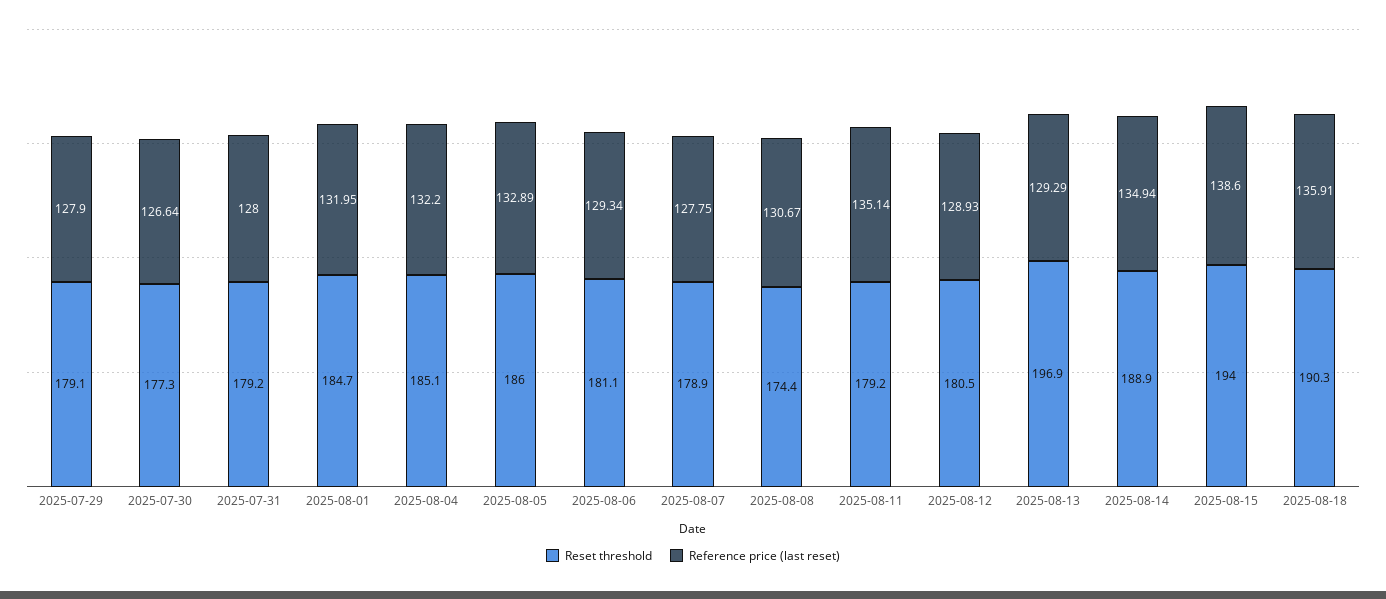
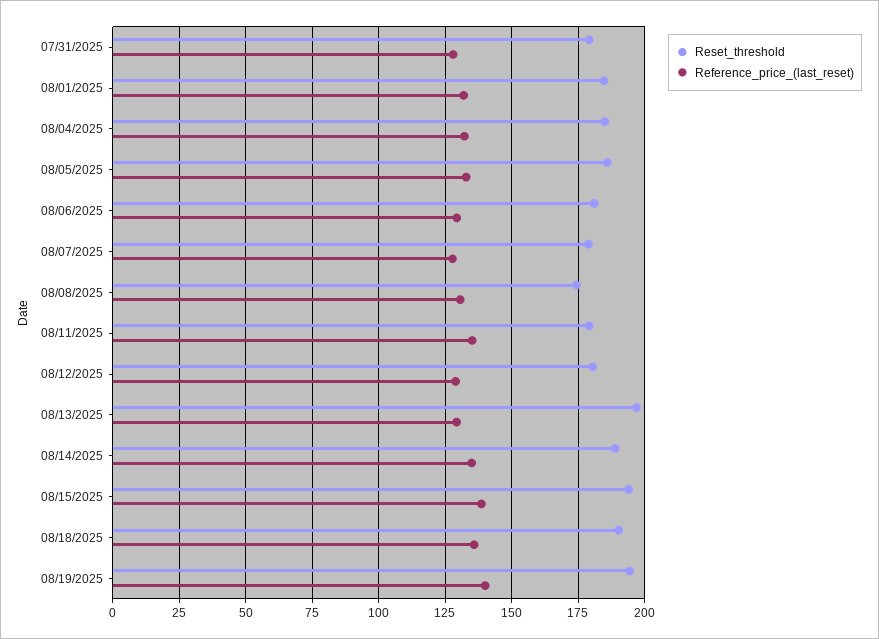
Reset threshold, 2025-07-29: 179.1 -> none
Reference price (last reset), 2025-07-29: 127.9 -> none
Reset threshold, 2025-07-30: 177.3 -> none
Reference price (last reset), 2025-07-30: 126.64 -> none
Reset threshold, 08/19/2025: none -> 195
Reference price (last reset), 08/19/2025: none -> 140

